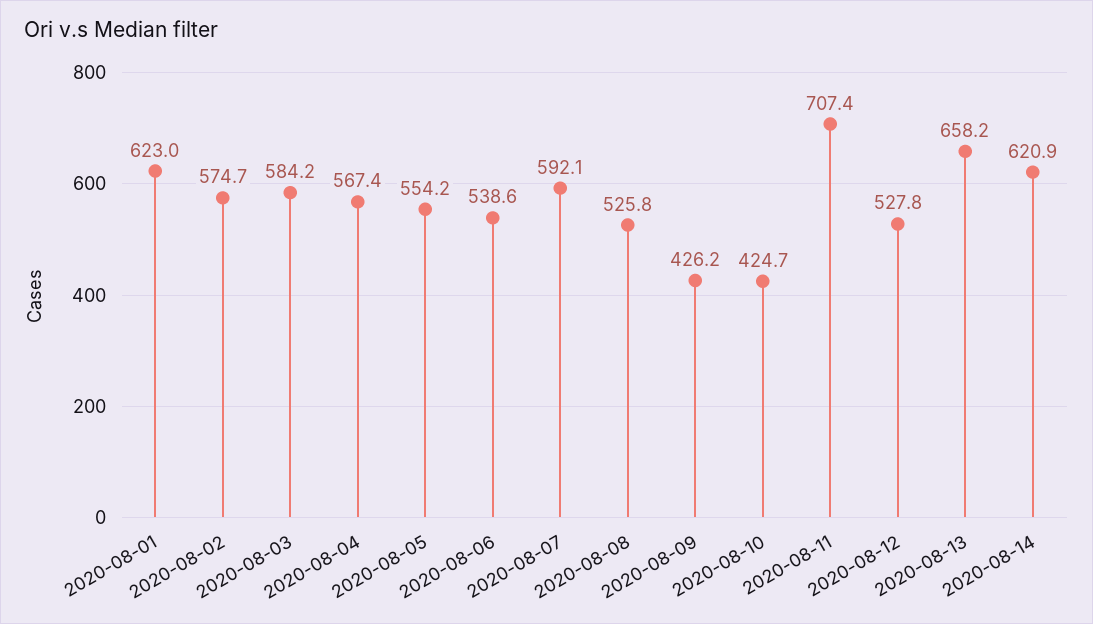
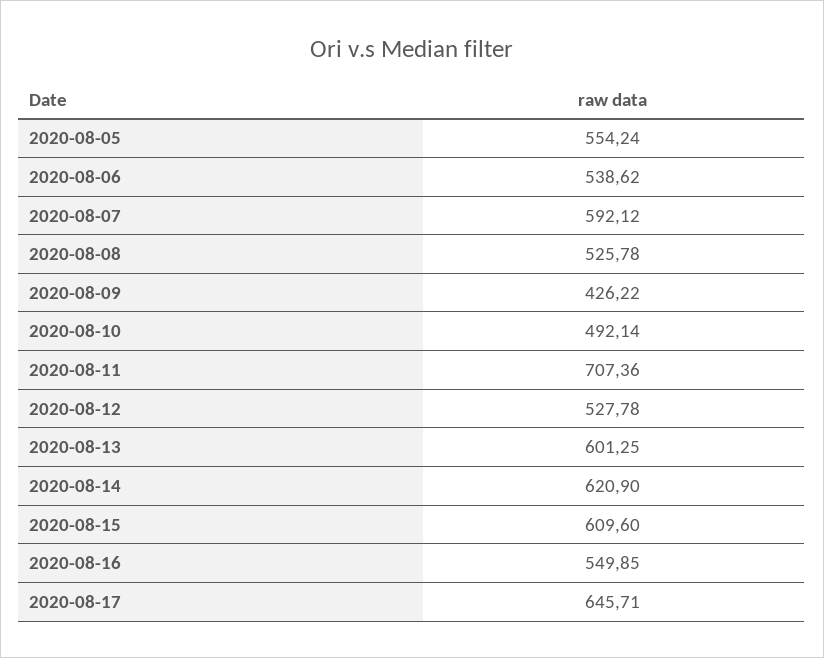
2020-08-01: 623 -> none
2020-08-02: 574.7 -> none
2020-08-03: 584.2 -> none
2020-08-04: 567.4 -> none
2020-08-10: 424.7 -> 492.14
2020-08-13: 658.2 -> 601.25
2020-08-15: none -> 609.6
2020-08-16: none -> 549.85
2020-08-17: none -> 645.71

